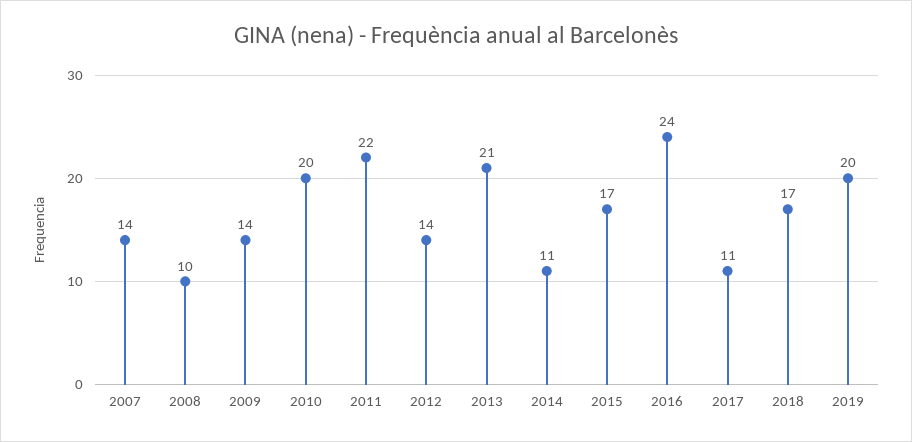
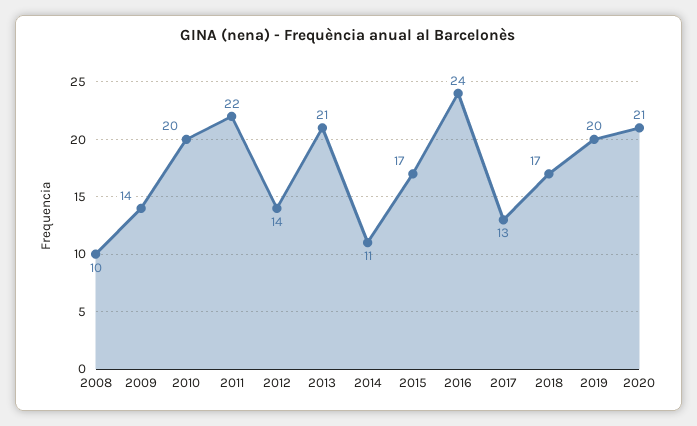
2007: 14 -> none
2017: 11 -> 13
2020: none -> 21

